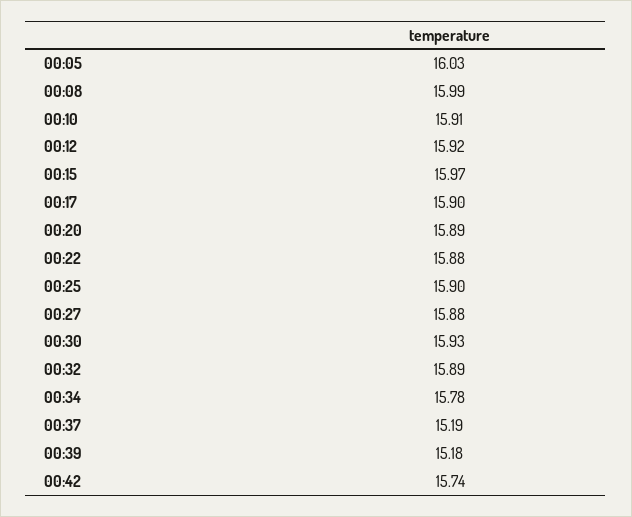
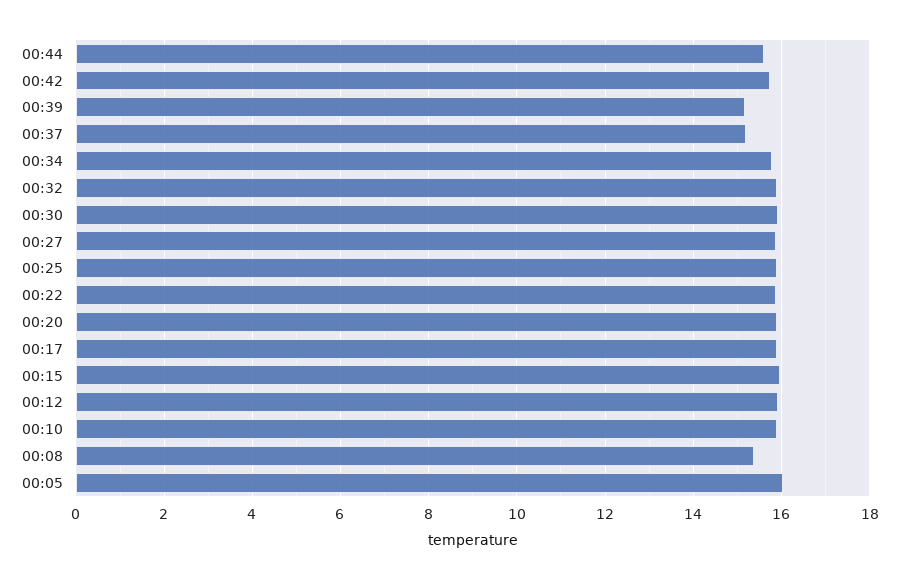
00:08: 15.99 -> 15.4
00:44: none -> 15.6

